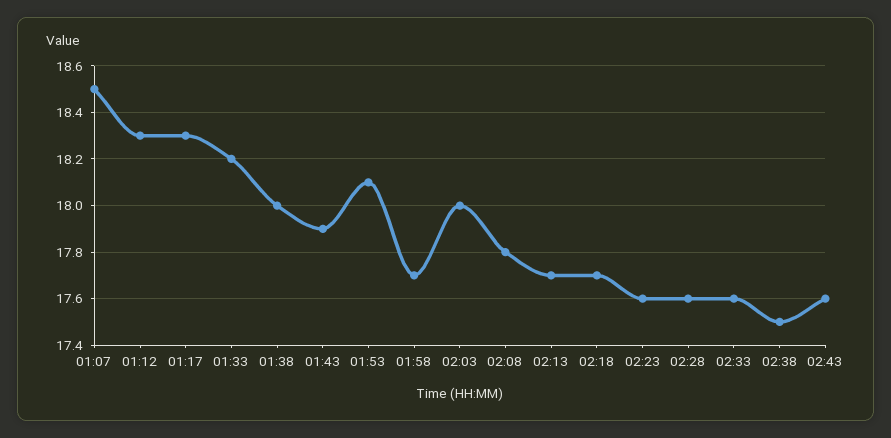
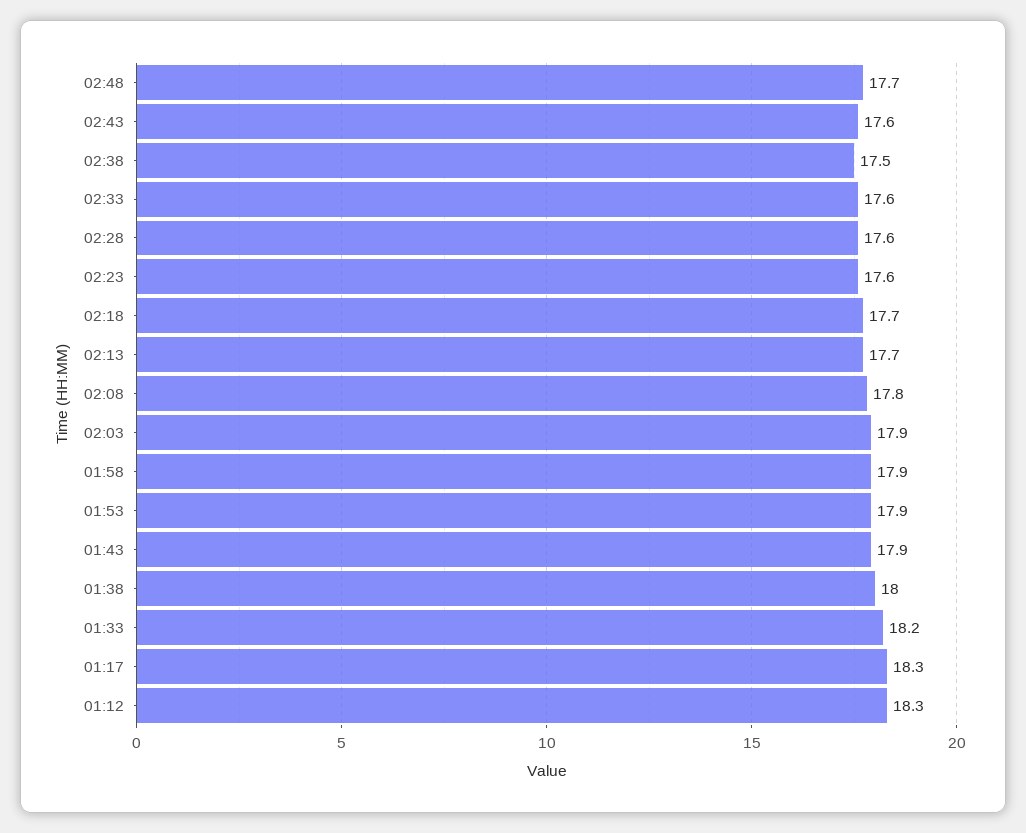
01:07: 18.5 -> none
01:53: 18.1 -> 17.9
01:58: 17.7 -> 17.9
02:03: 18 -> 17.9
02:48: none -> 17.7

